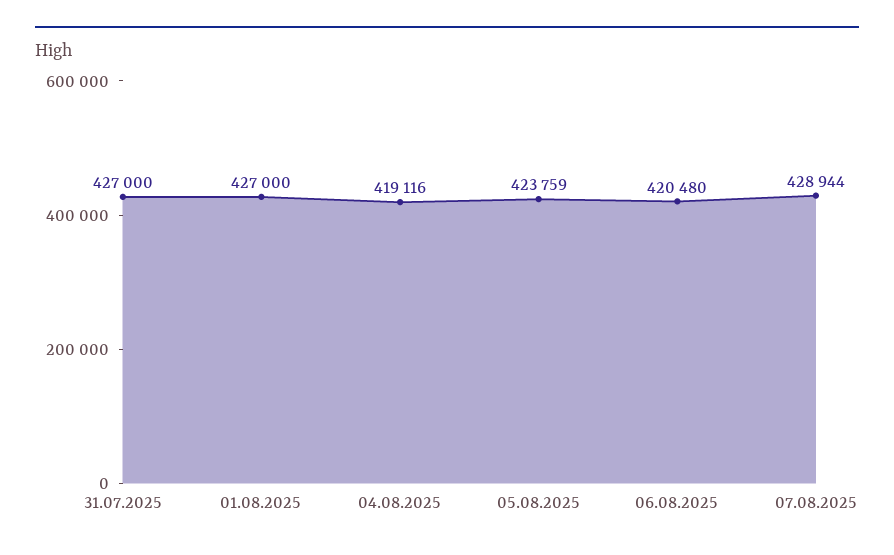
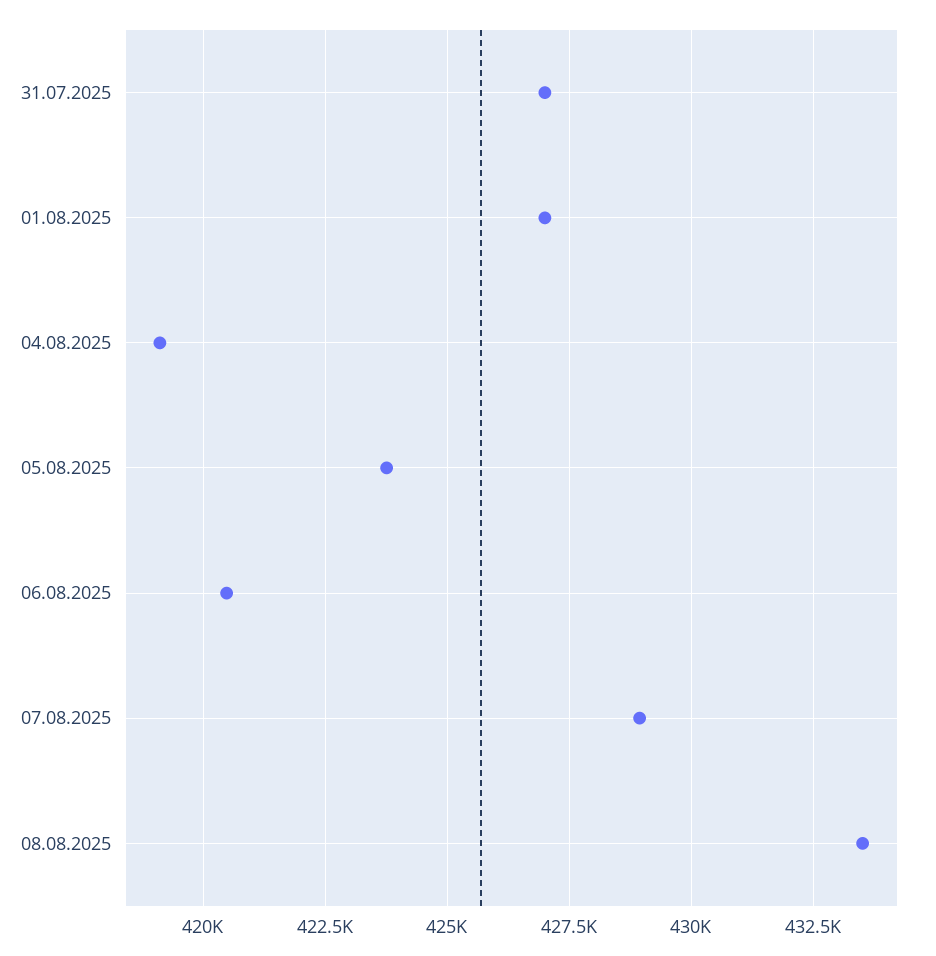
08.08.2025: none -> 433500

